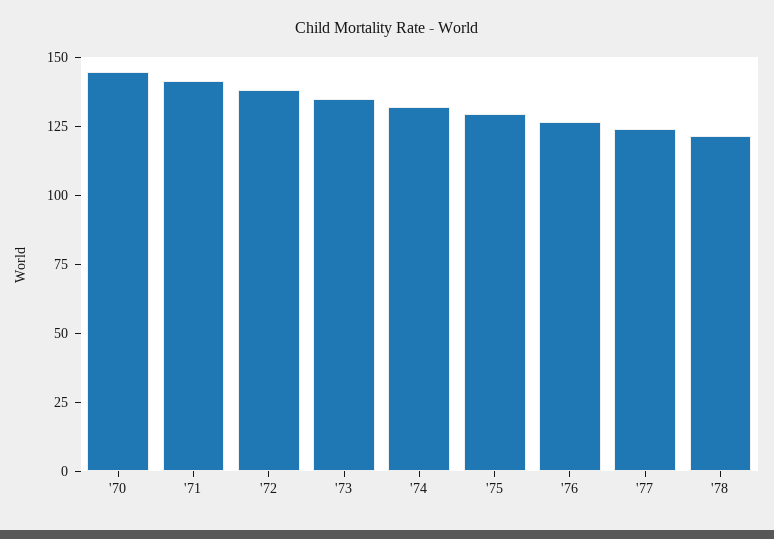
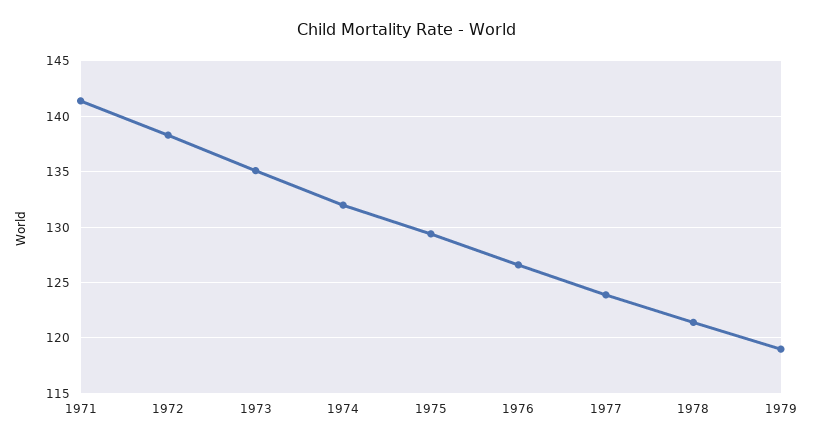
'70: 145 -> none
1979: none -> 119

